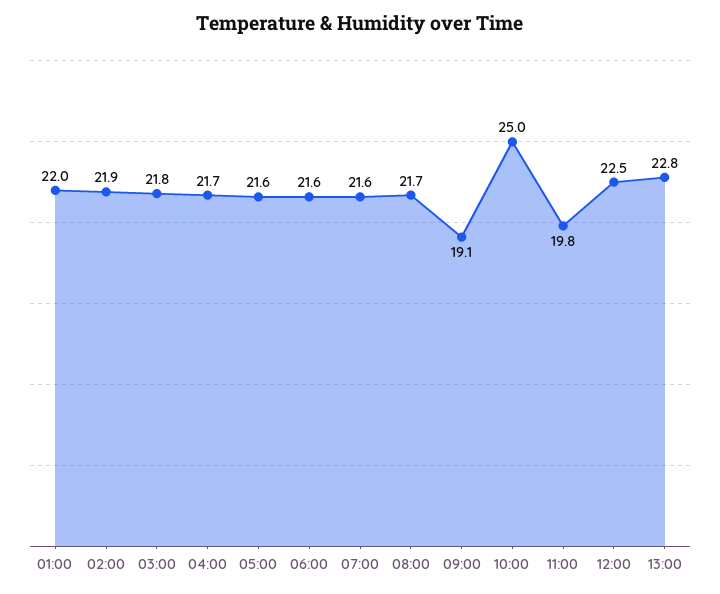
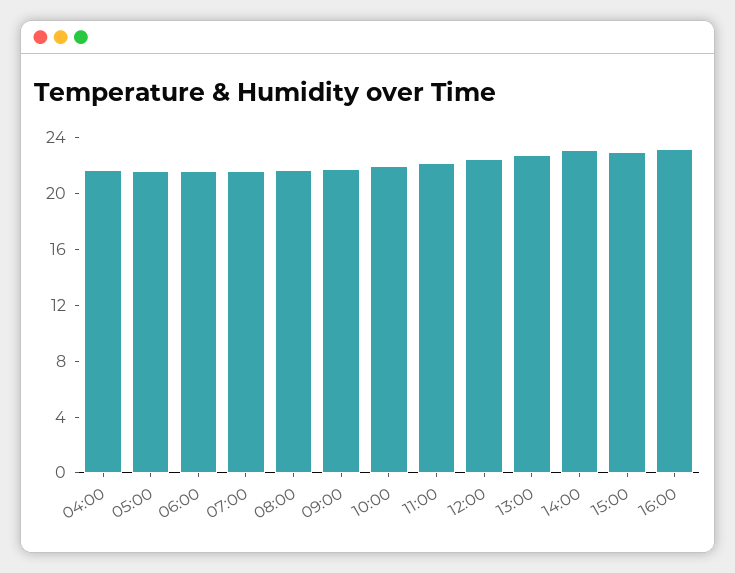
01:00: 22 -> none
02:00: 21.9 -> none
03:00: 21.8 -> none
09:00: 19.1 -> 22
10:00: 25 -> 22
11:00: 19.8 -> 22
14:00: none -> 23
15:00: none -> 23
16:00: none -> 23

